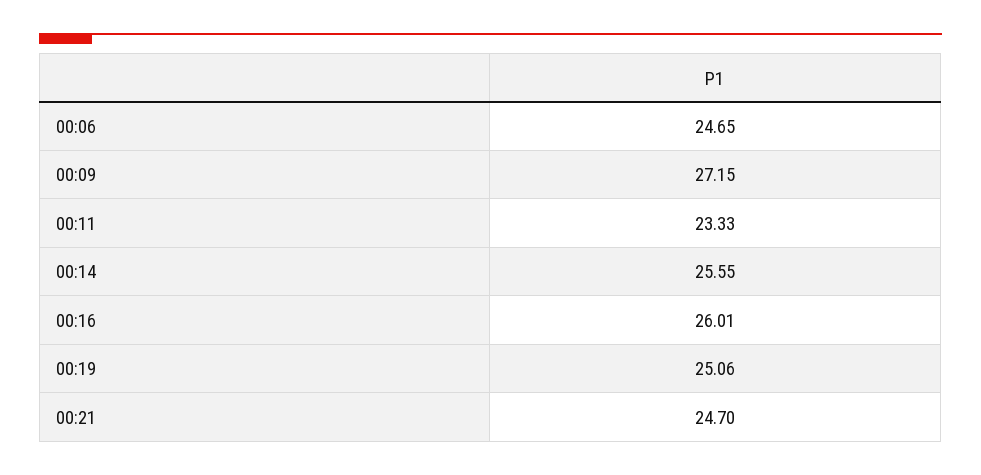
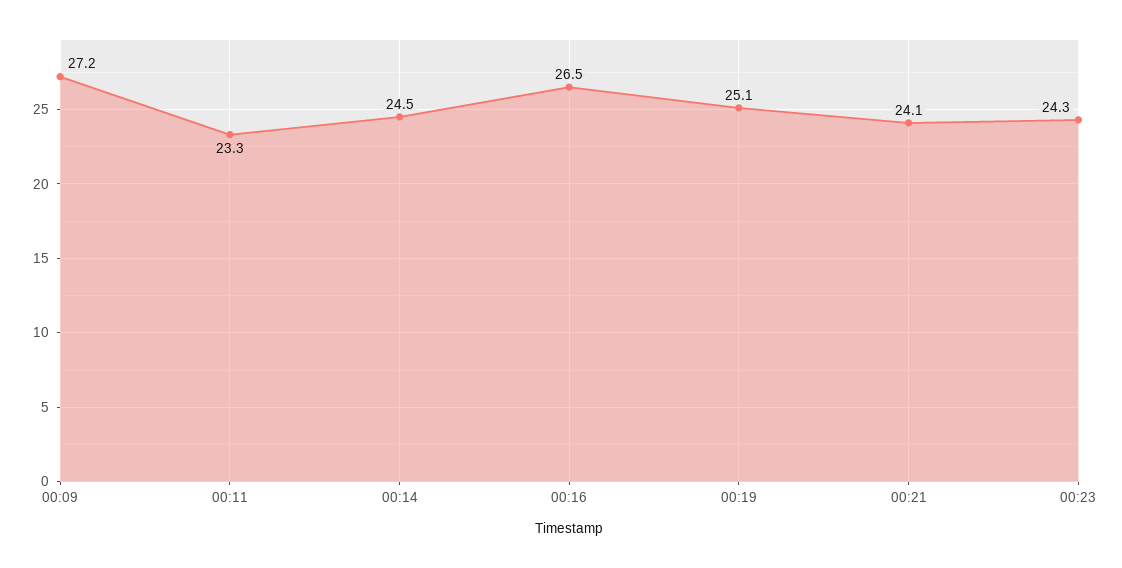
00:06: 24.65 -> none
00:14: 25.55 -> 24.5
00:16: 26.01 -> 26.5
00:21: 24.7 -> 24.1
00:23: none -> 24.3

